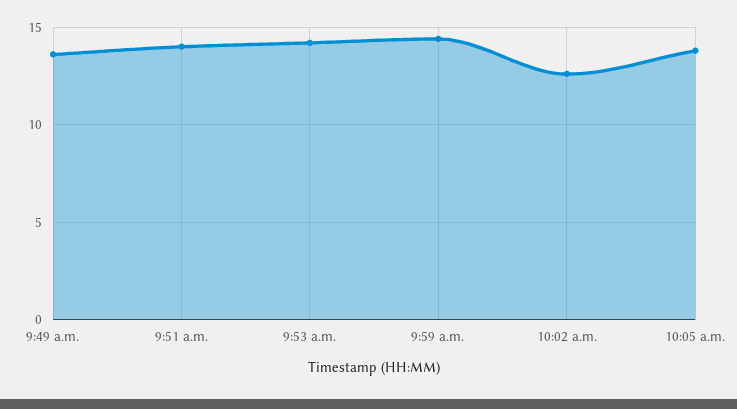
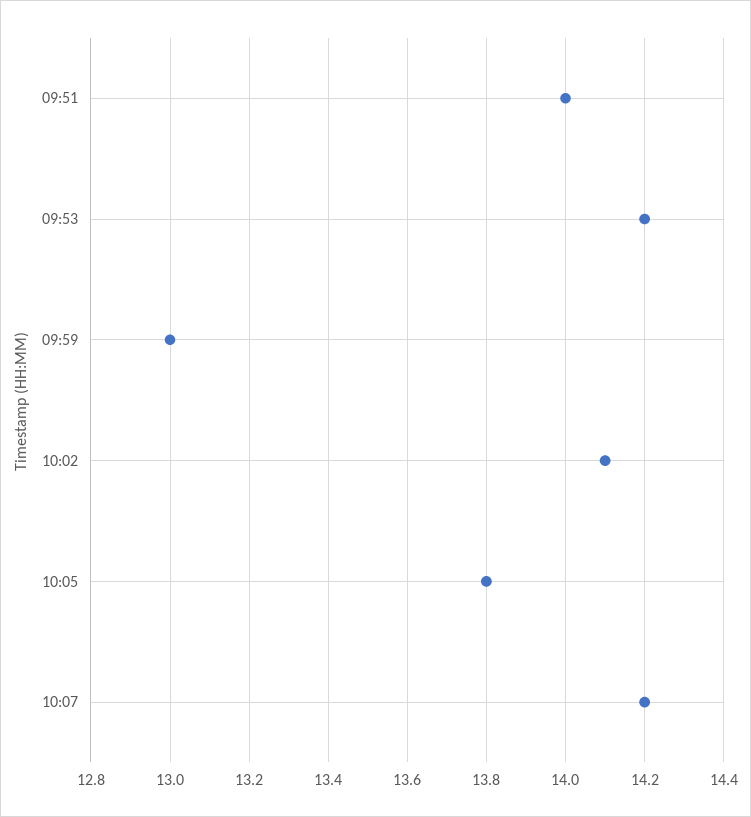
9:49 a.m.: 13.5 -> none
9:59 a.m.: 14.5 -> 13
10:02 a.m.: 12.5 -> 14.1
10:07: none -> 14.2

